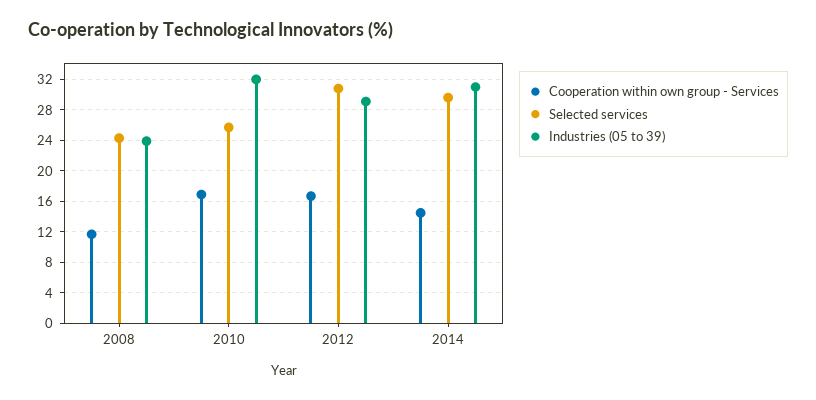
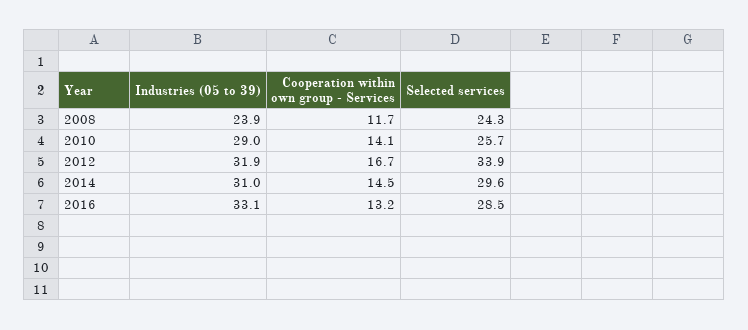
Cooperation within own group - Services, 2010: 17 -> 14.1
Industries (05 to 39), 2010: 32 -> 29
Selected services, 2012: 31 -> 33.9
Industries (05 to 39), 2012: 29 -> 31.9
Industries (05 to 39), 2016: none -> 33.1
Cooperation within own group - Services, 2016: none -> 13.2
Selected services, 2016: none -> 28.5

